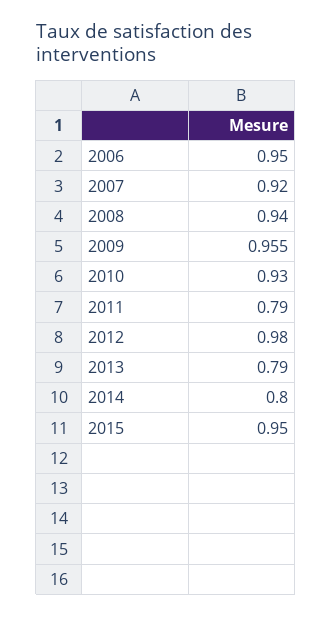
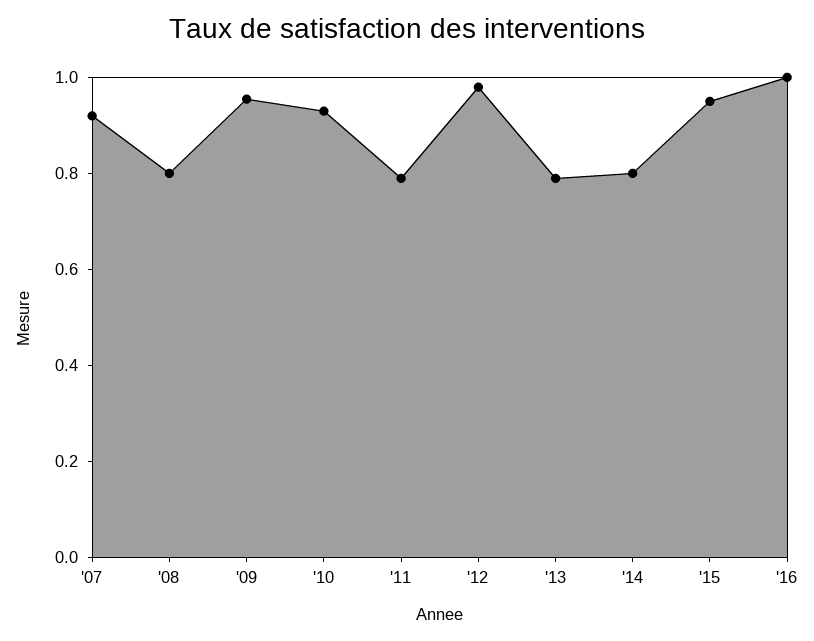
2006: 0.95 -> none
2008: 0.94 -> 0.8
'16: none -> 1

